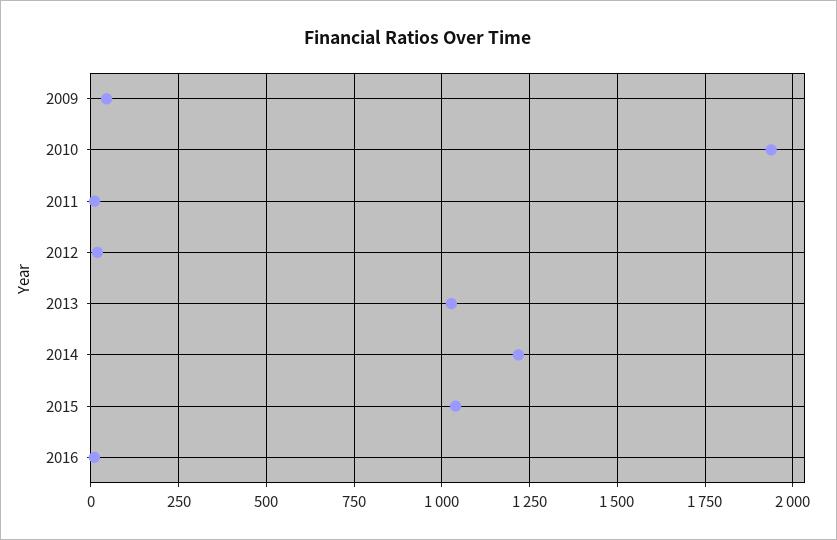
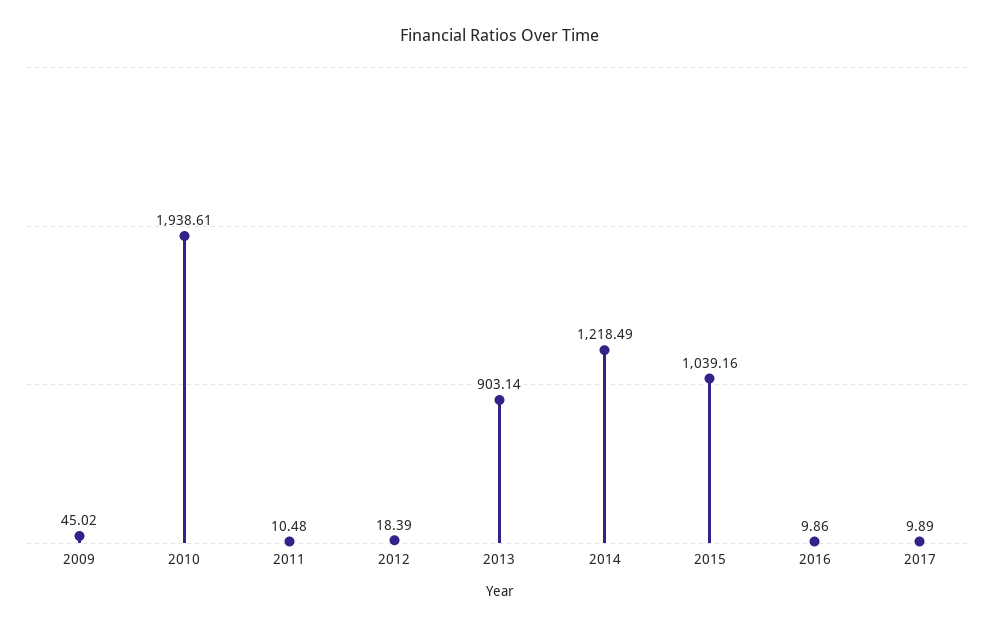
2013: 1025 -> 903.14
2017: none -> 9.89

